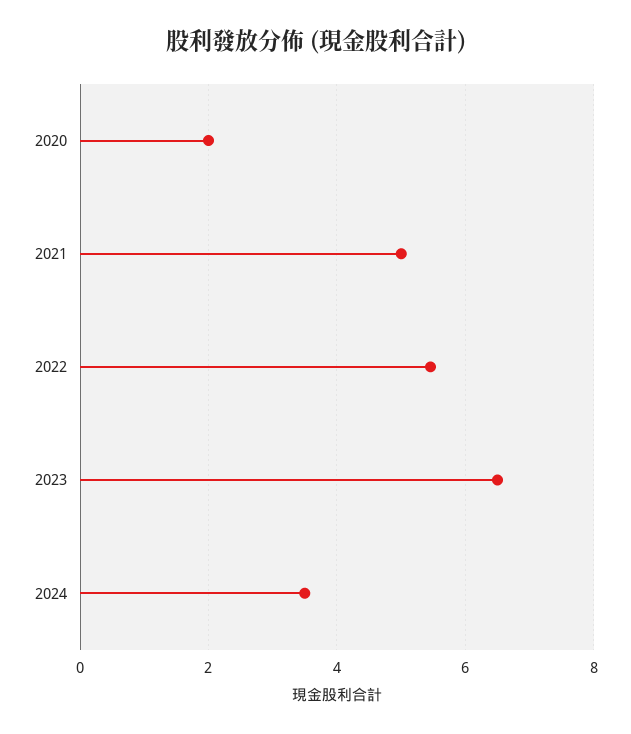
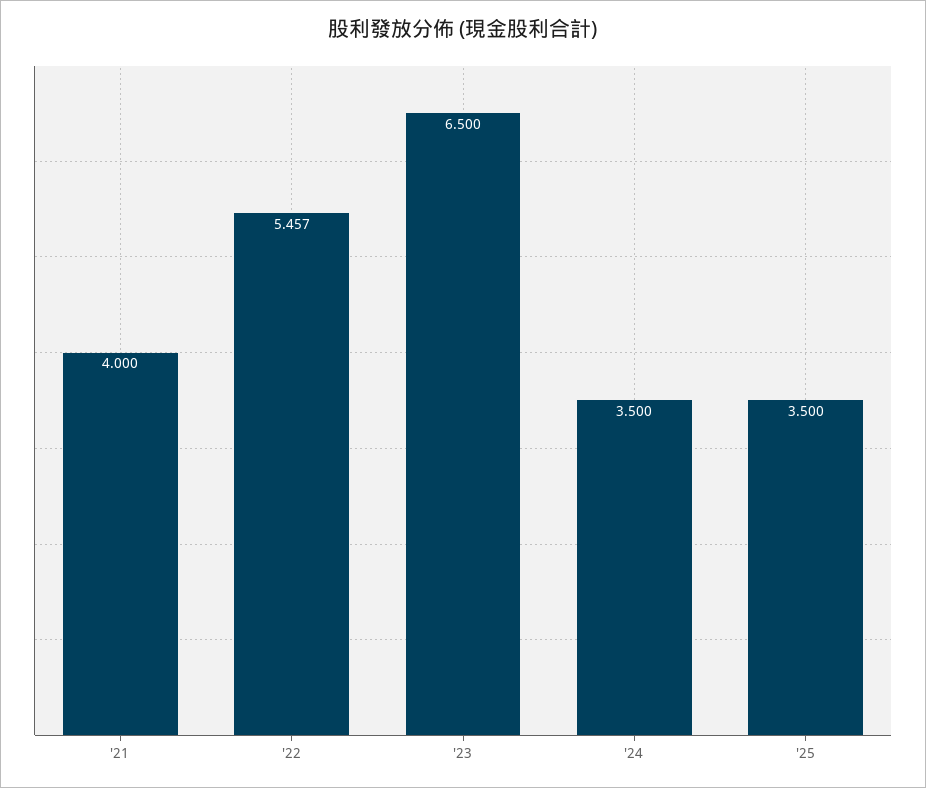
2020: 2 -> none
2021: 5 -> 4
'25: none -> 3.5

